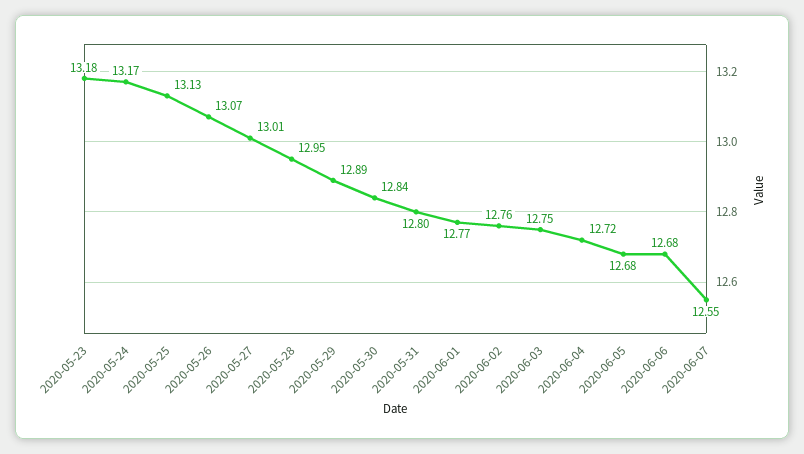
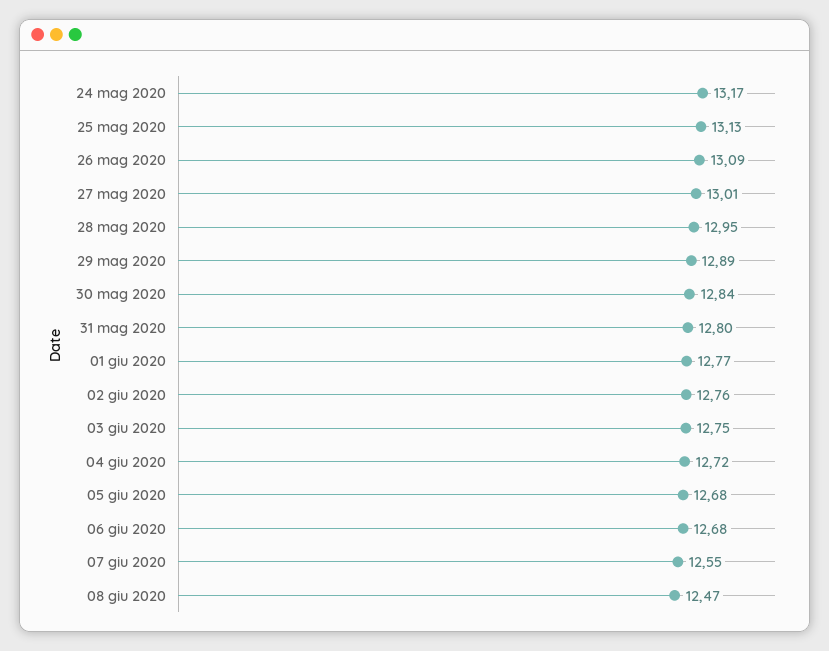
2020-05-23: 13.18 -> none
2020-05-26: 13.07 -> 13.09
08 giu 2020: none -> 12.47

